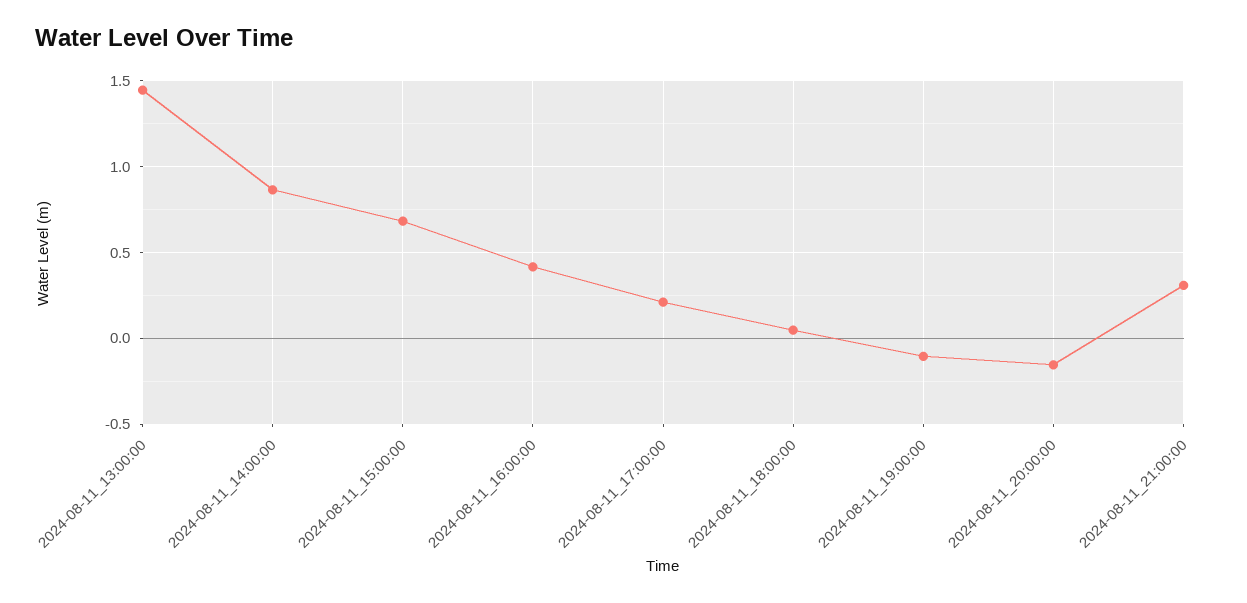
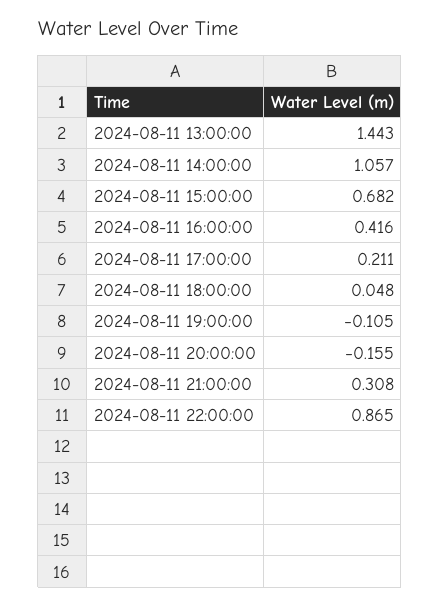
2024-08-11_14:00:00: 0.85 -> 1.057
2024-08-11 22:00:00: none -> 0.865

